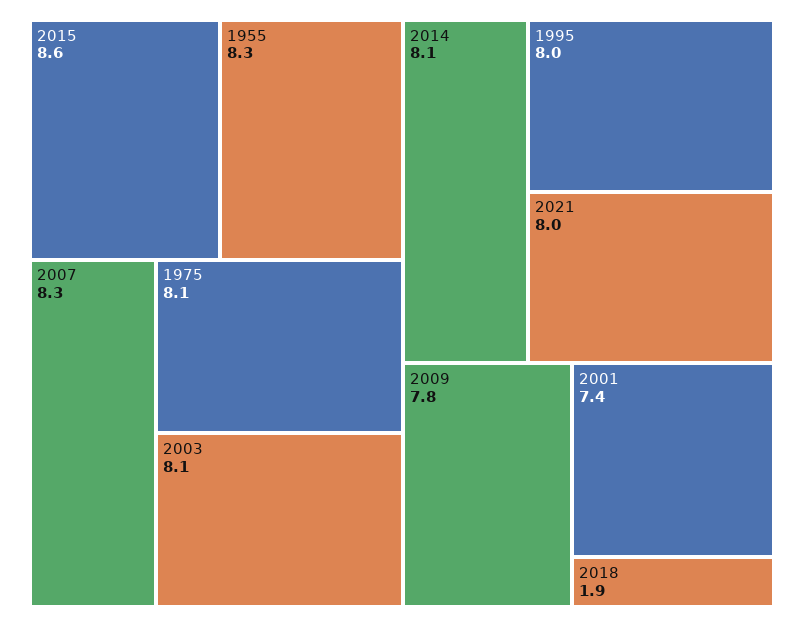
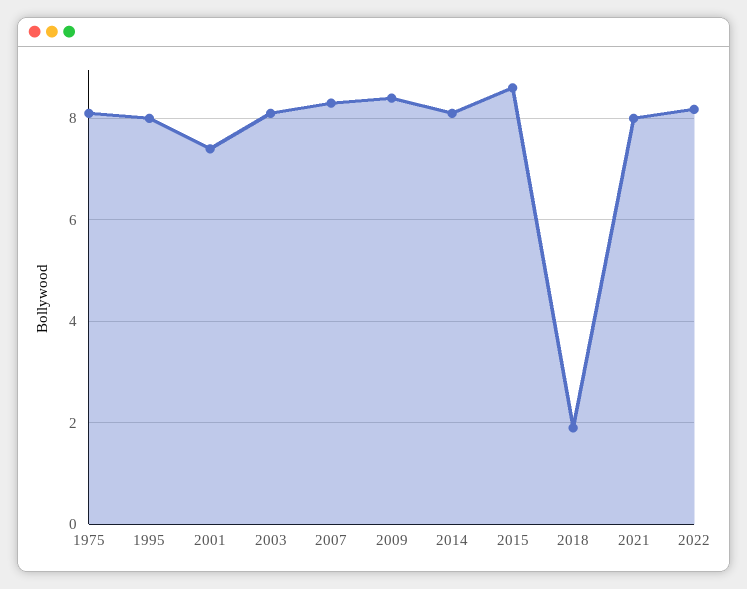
1955: 8.3 -> none
2009: 7.8 -> 8.4
2022: none -> 8.2

